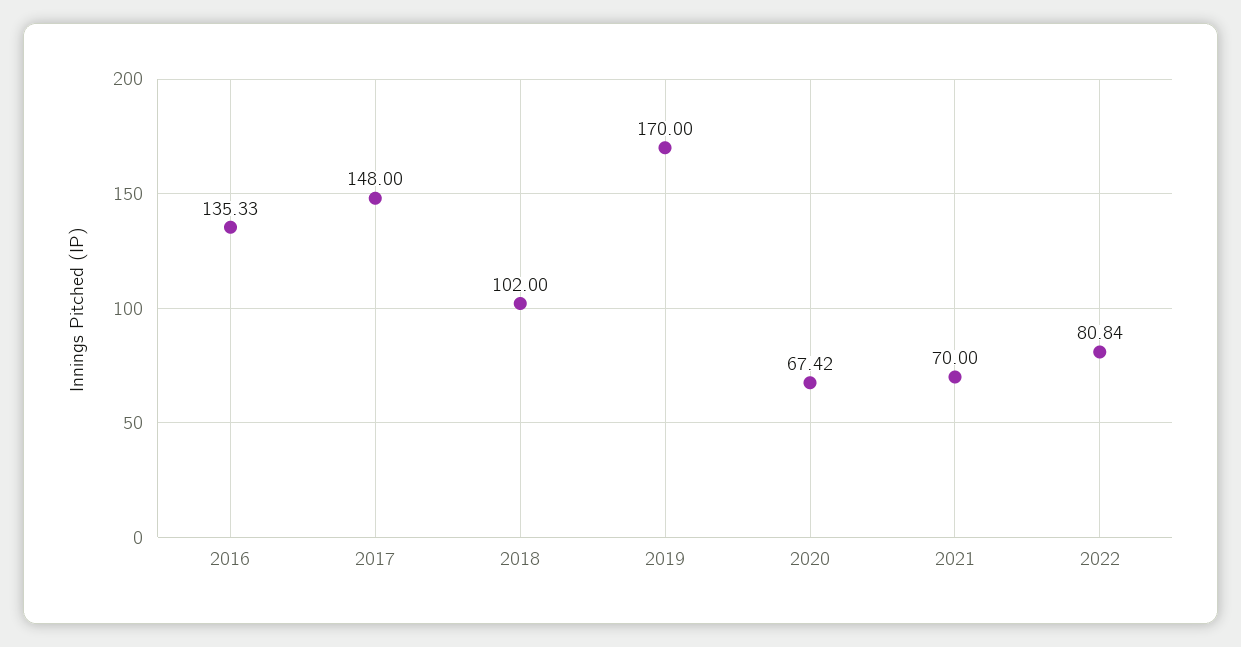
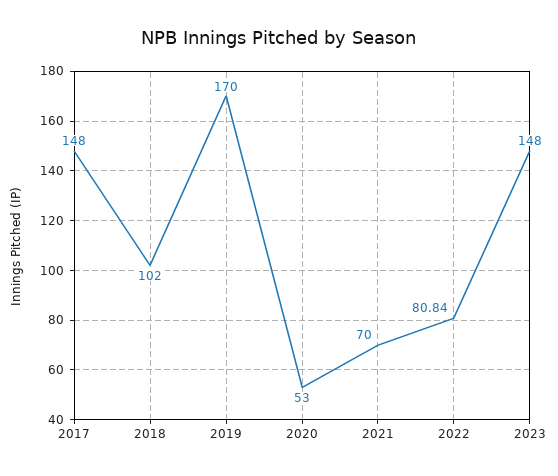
2016: 135.33 -> none
2020: 67.42 -> 53
2023: none -> 148

